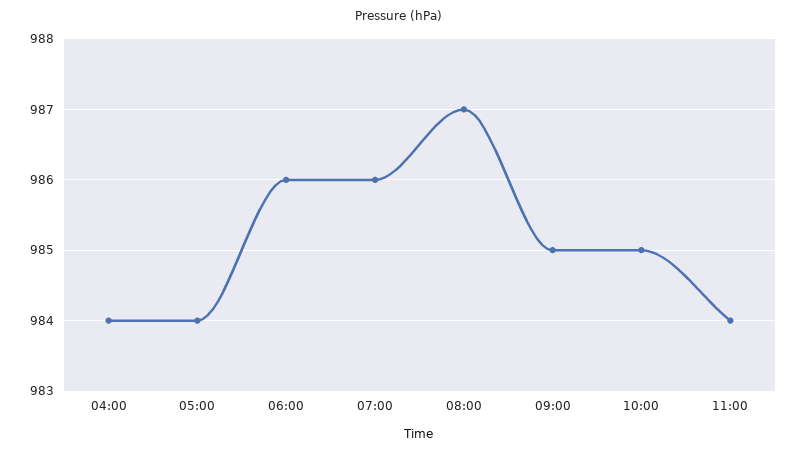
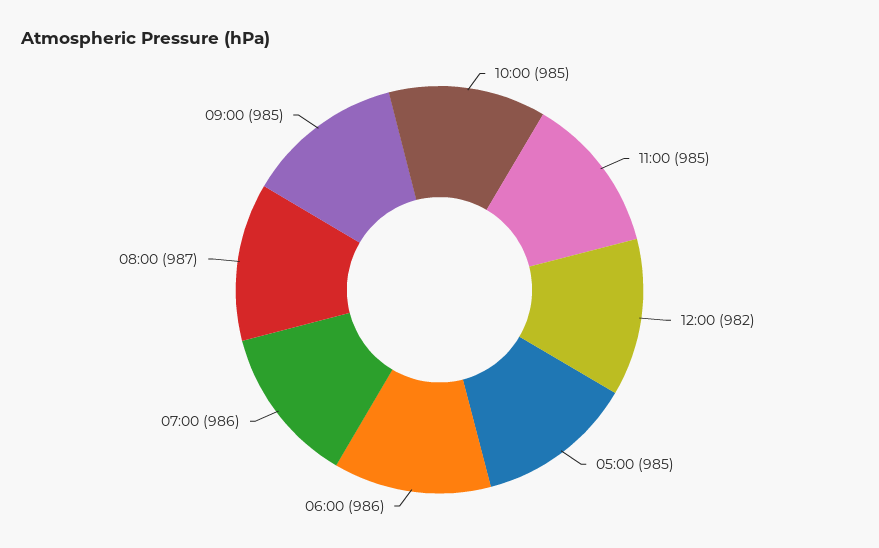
04:00: 984 -> none
05:00: 984 -> 985
11:00: 984 -> 985
12:00: none -> 982

